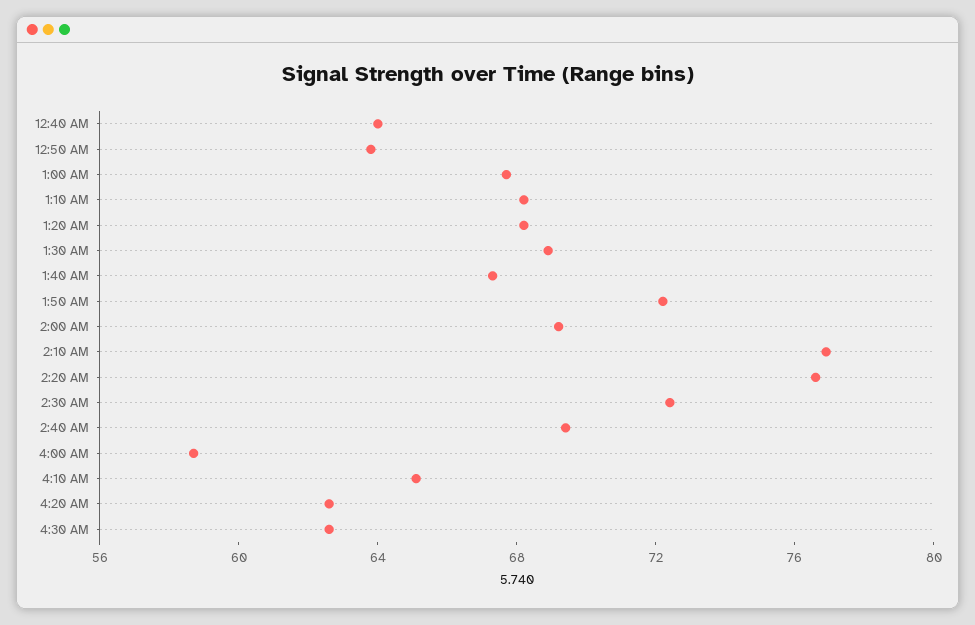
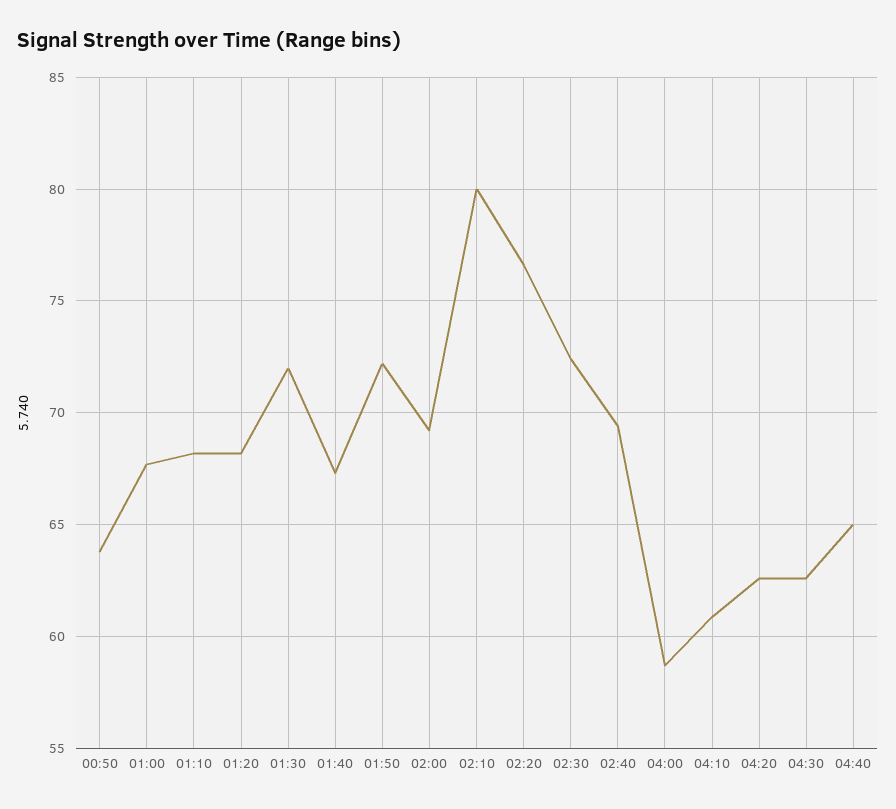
12:40 AM: 64 -> none
1:30 AM: 69 -> 72
2:10 AM: 77 -> 80
4:10 AM: 65 -> 61
04:40: none -> 65

